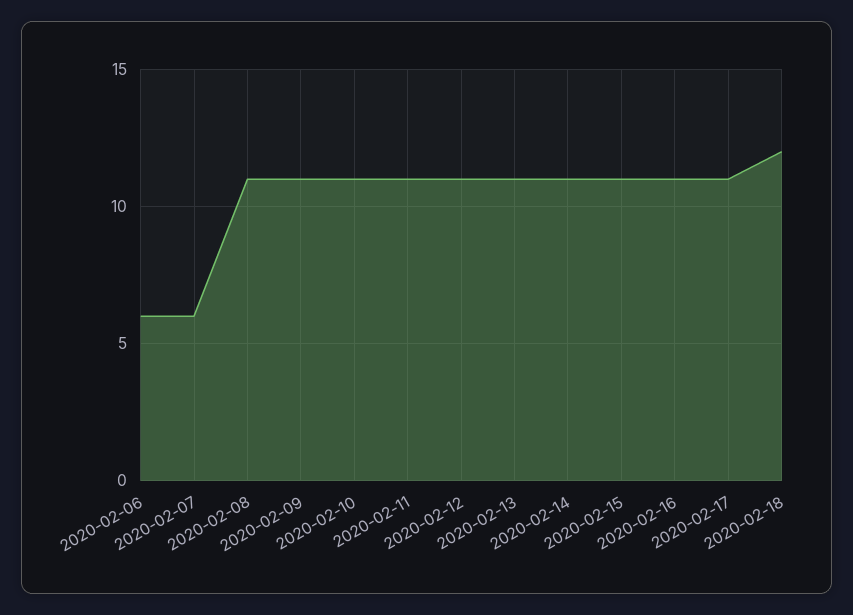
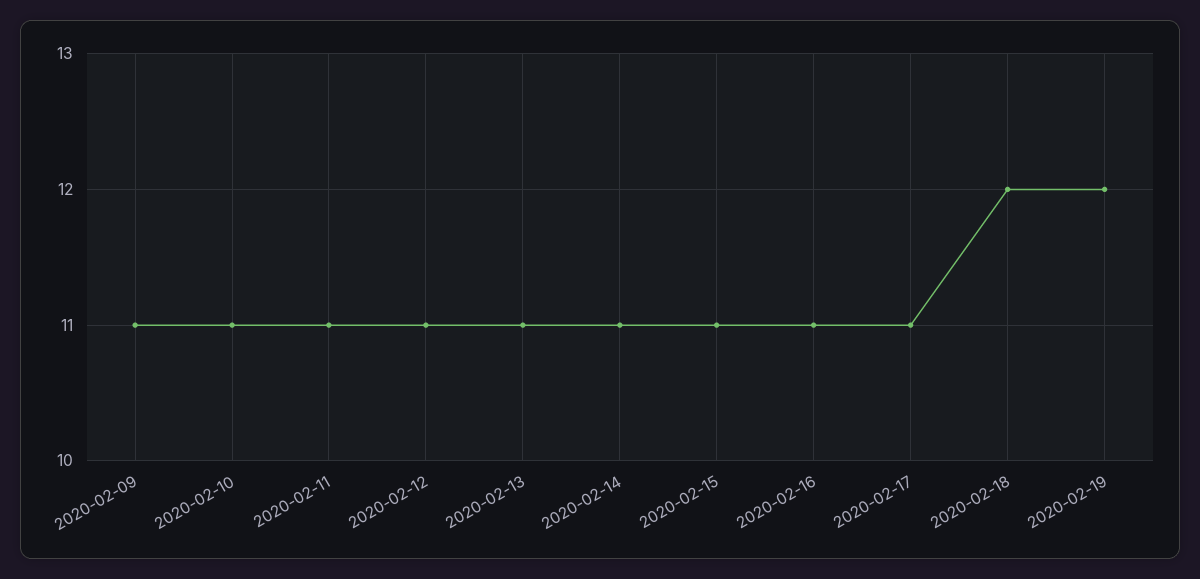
2020-02-06: 6 -> none
2020-02-07: 6 -> none
2020-02-08: 11 -> none
2020-02-19: none -> 12

